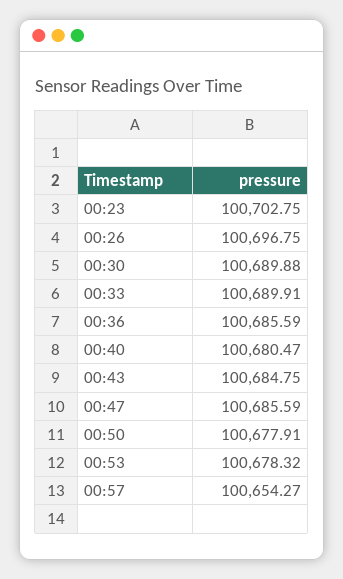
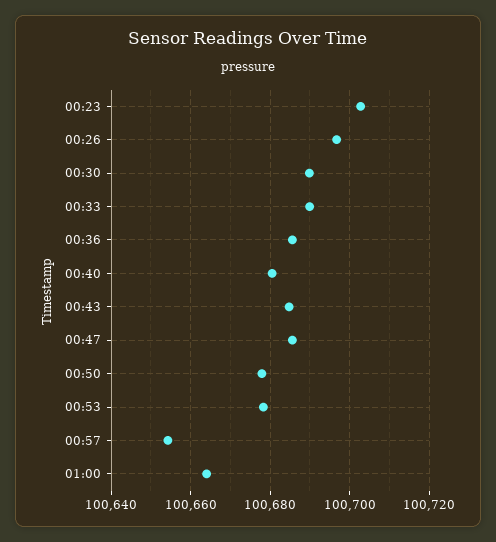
01:00: none -> 100664

